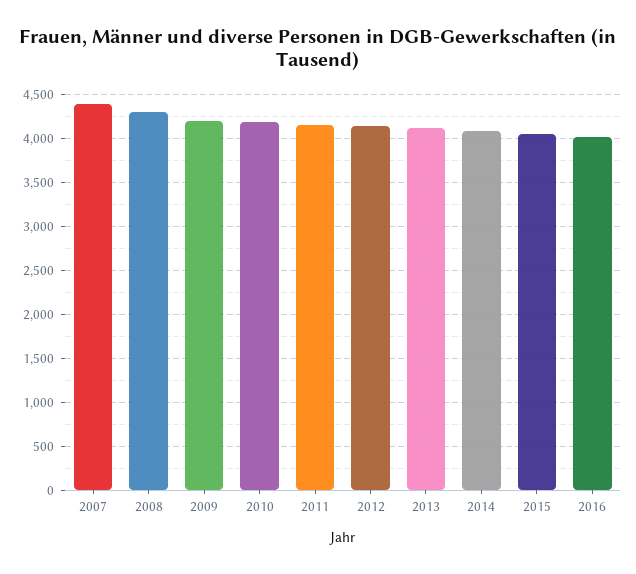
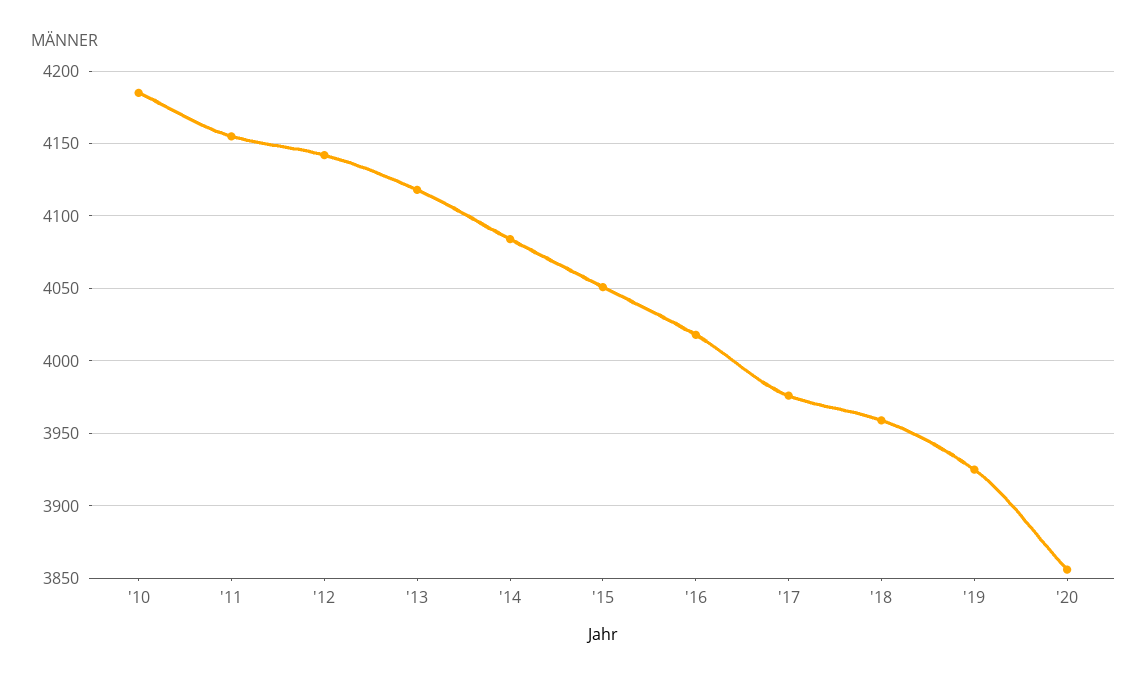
2007: 4400 -> none
2008: 4300 -> none
2009: 4200 -> none
'17: none -> 3975
'18: none -> 3960
'19: none -> 3925
'20: none -> 3855

